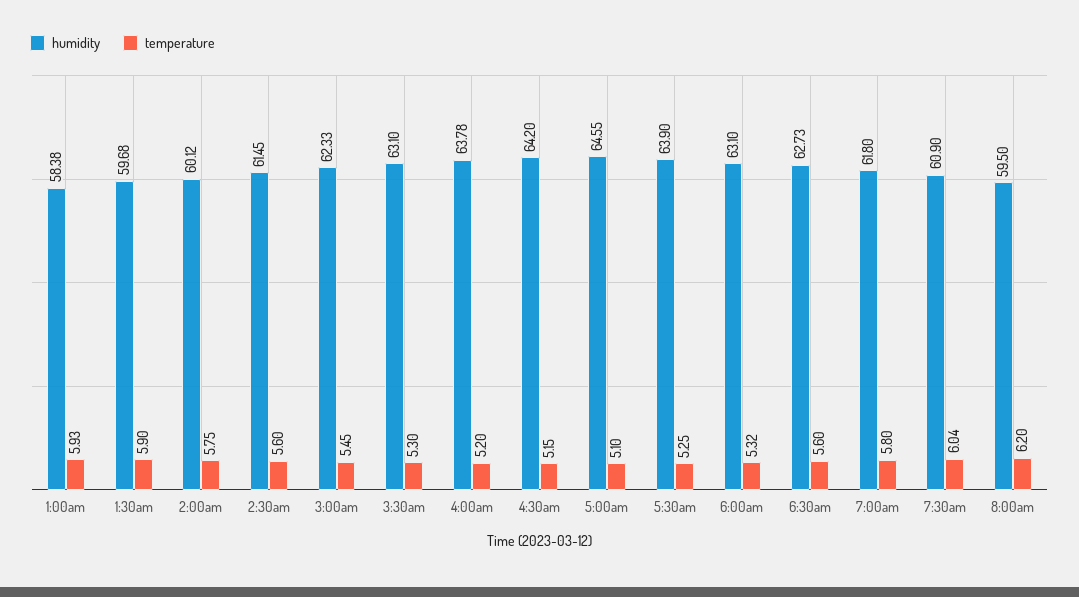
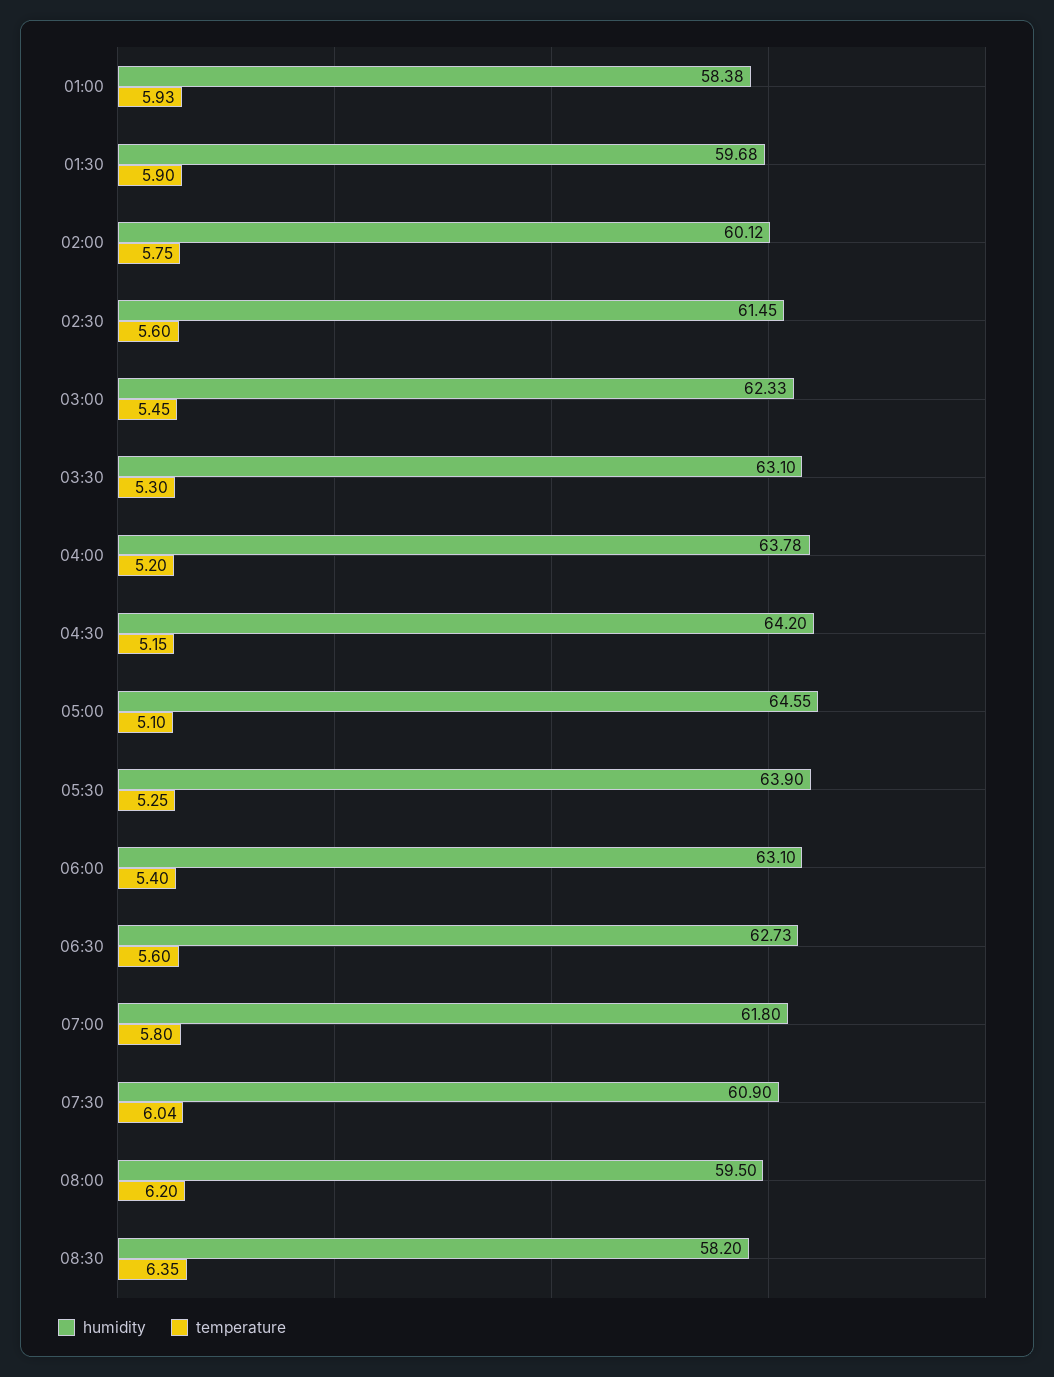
temperature, 6:00am: 5.32 -> 5.4
humidity, 08:30: none -> 58.2
temperature, 08:30: none -> 6.35

